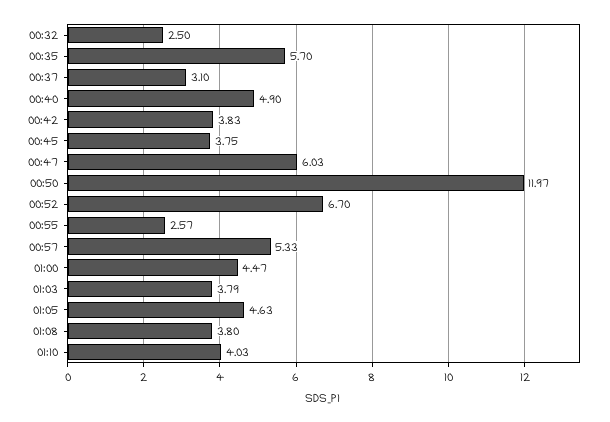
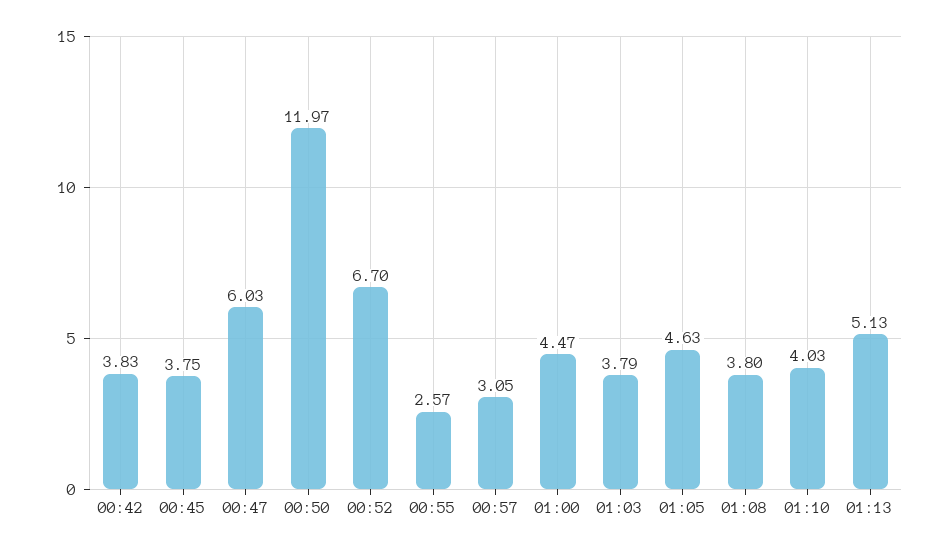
00:32: 2.5 -> none
00:35: 5.7 -> none
00:37: 3.1 -> none
00:40: 4.9 -> none
00:57: 5.33 -> 3.05
01:13: none -> 5.13

